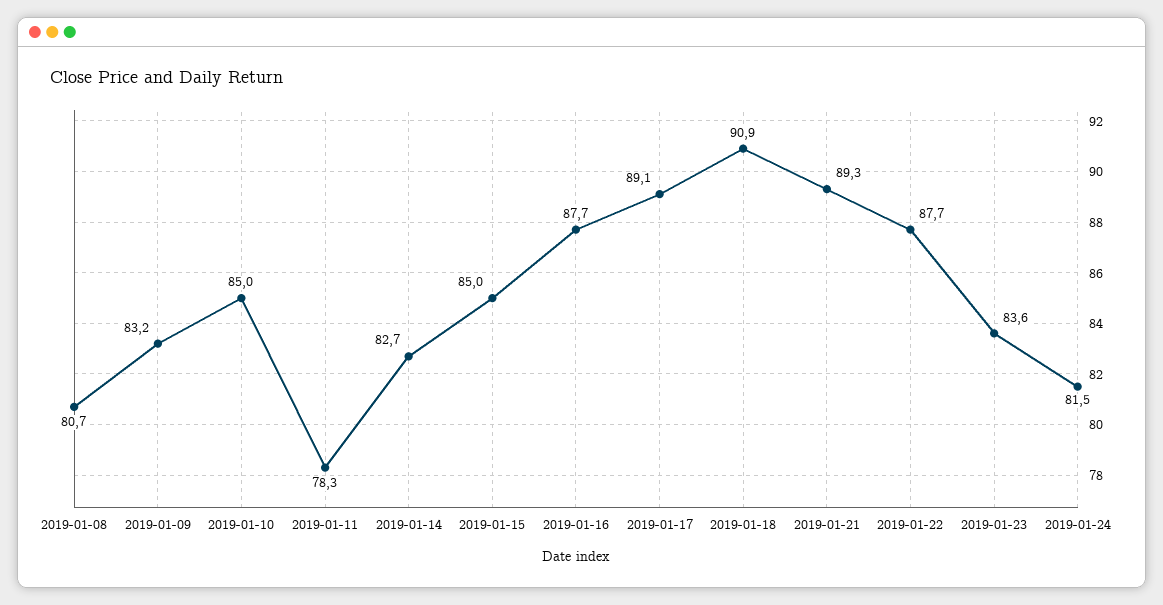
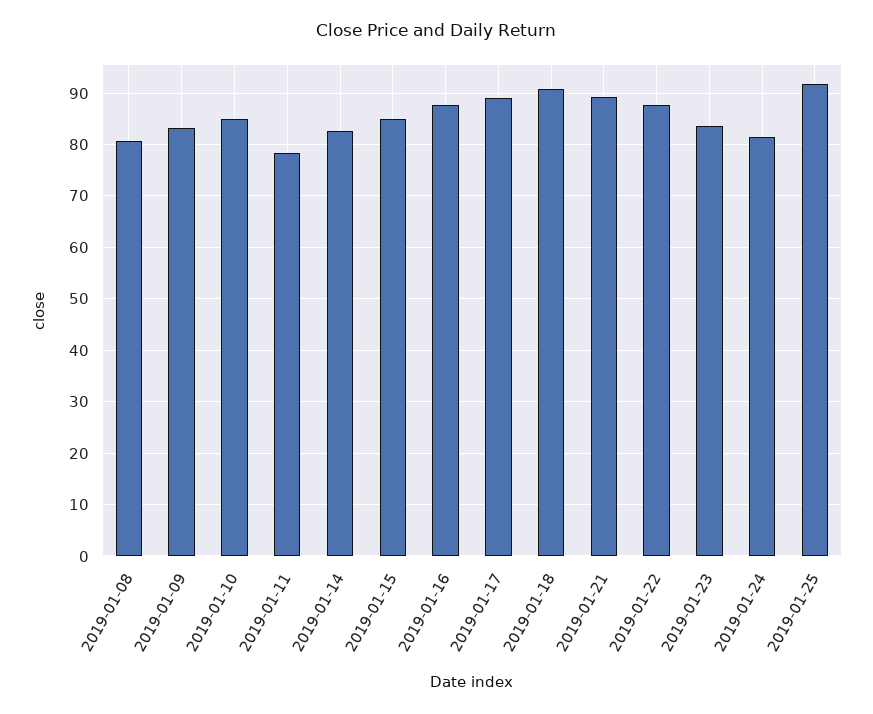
2019-01-25: none -> 92

